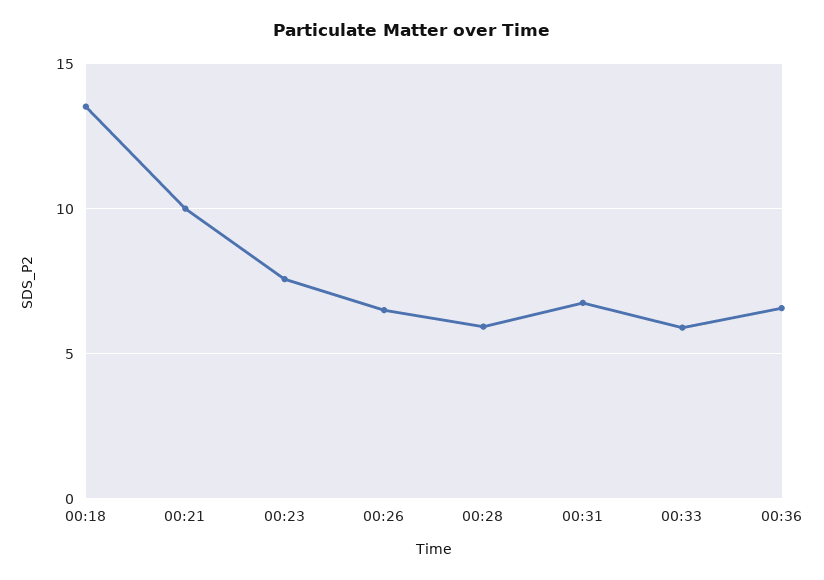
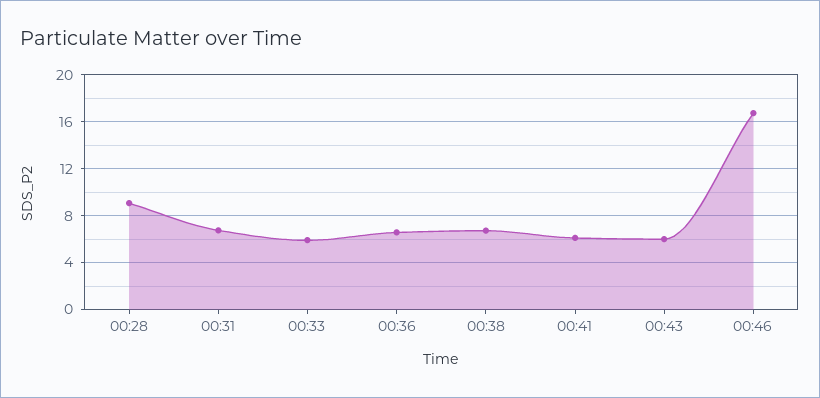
00:18: 13.5 -> none
00:21: 10 -> none
00:23: 7.5 -> none
00:26: 6.5 -> none
00:28: 6 -> 9
00:38: none -> 7
00:41: none -> 6
00:43: none -> 6
00:46: none -> 17

